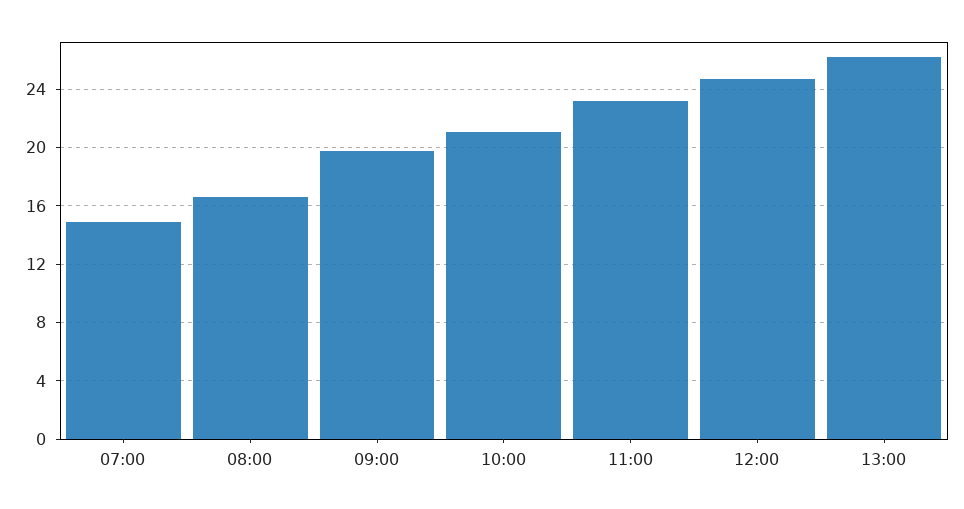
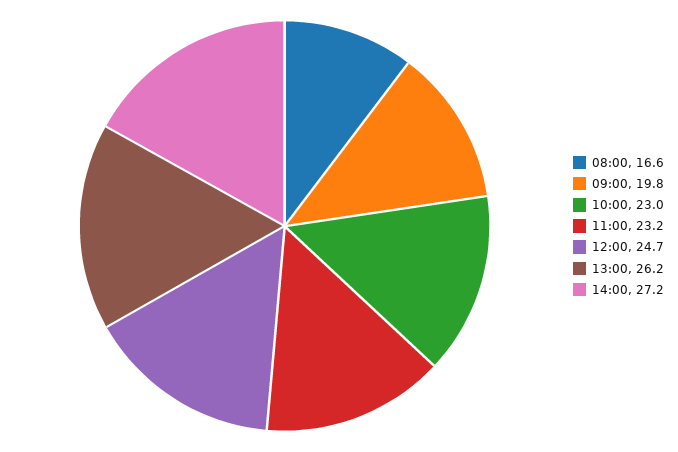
07:00: 15 -> none
10:00: 21 -> 23
14:00: none -> 27.2

